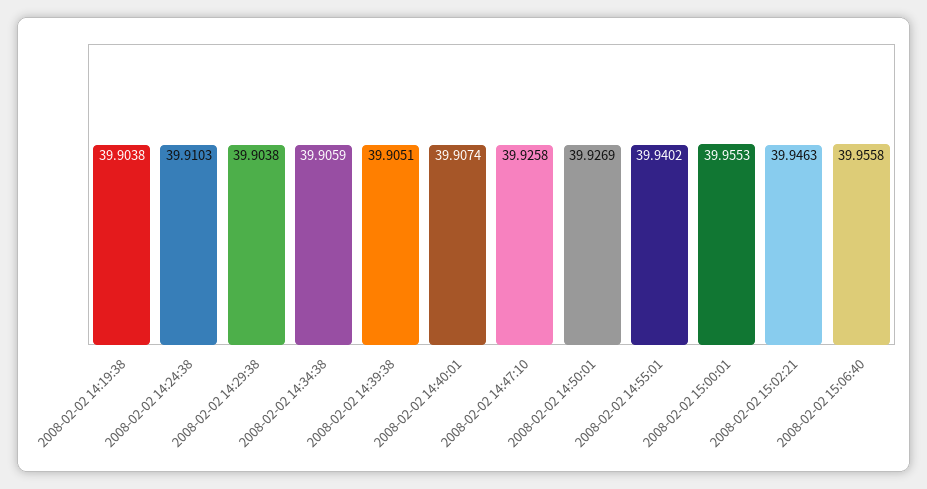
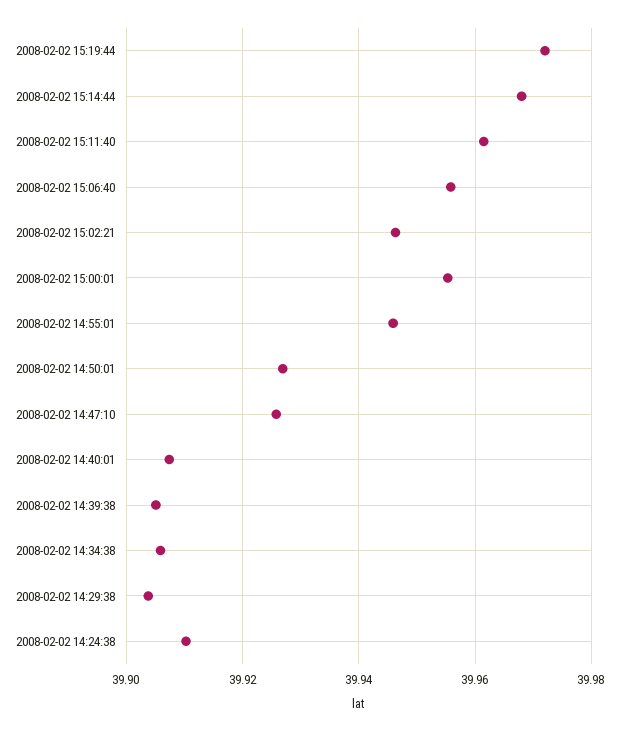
2008-02-02 14:19:38: 39.9038 -> none
2008-02-02 14:55:01: 39.9402 -> 39.946
2008-02-02 15:19:44: none -> 39.972
2008-02-02 15:14:44: none -> 39.968
2008-02-02 15:11:40: none -> 39.962

